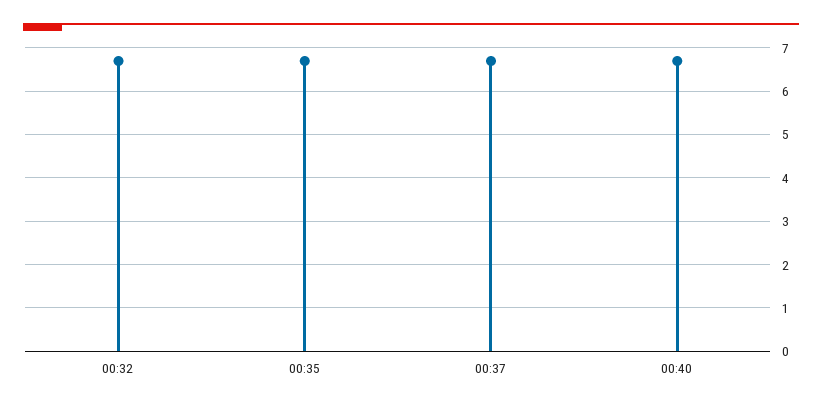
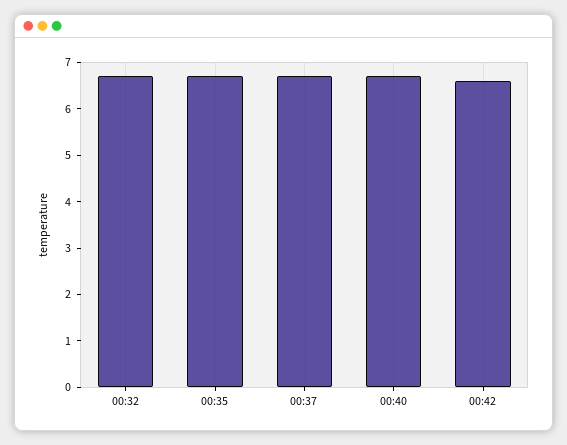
00:42: none -> 6.5

